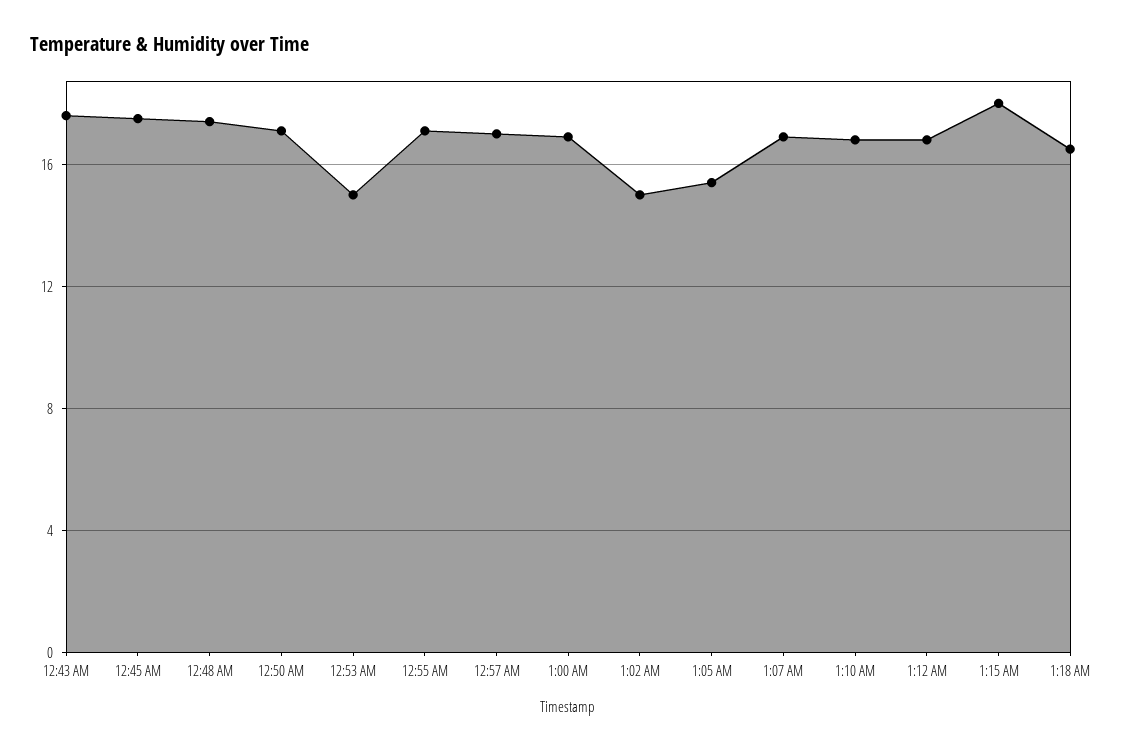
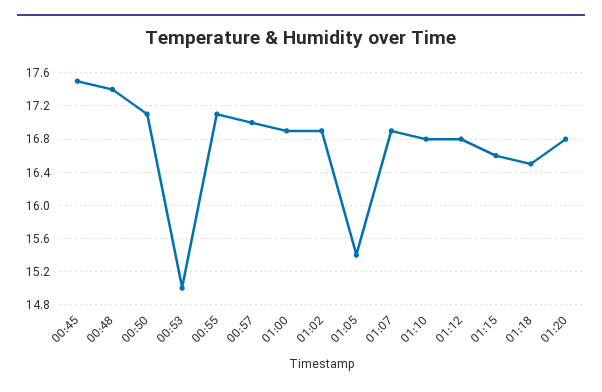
12:43 AM: 17.5 -> none
1:02 AM: 15 -> 16.9
1:15 AM: 18 -> 16.6
01:20: none -> 16.8

